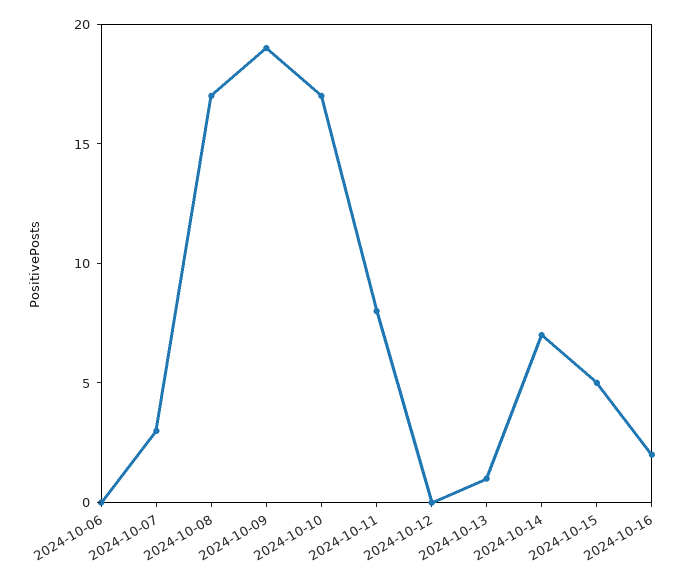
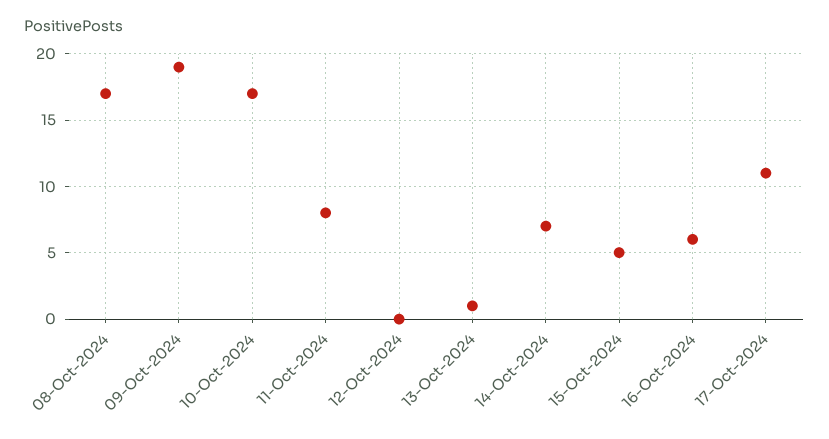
2024-10-06: 0 -> none
2024-10-07: 3 -> none
2024-10-16: 2 -> 6
17-Oct-2024: none -> 11

